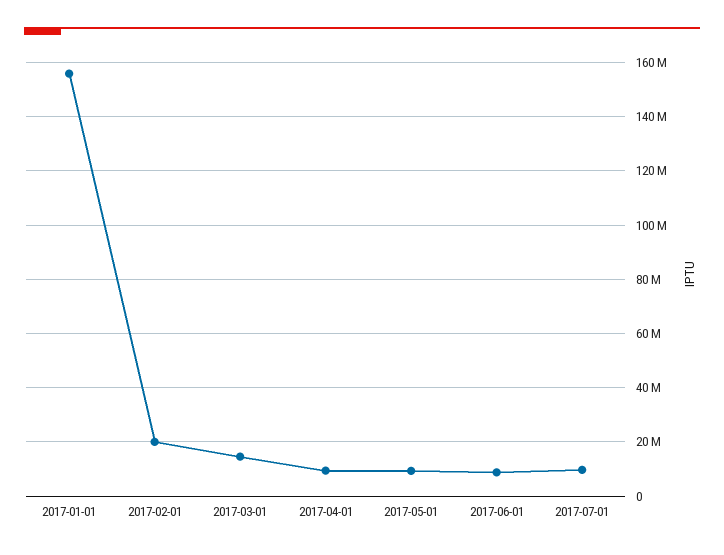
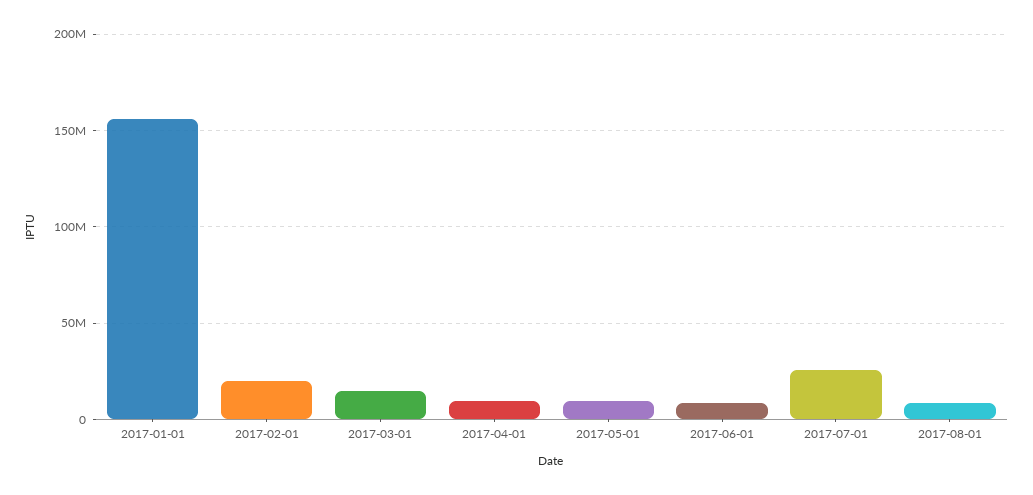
2017-07-01: 10000000 -> 25000000
2017-08-01: none -> 10000000

